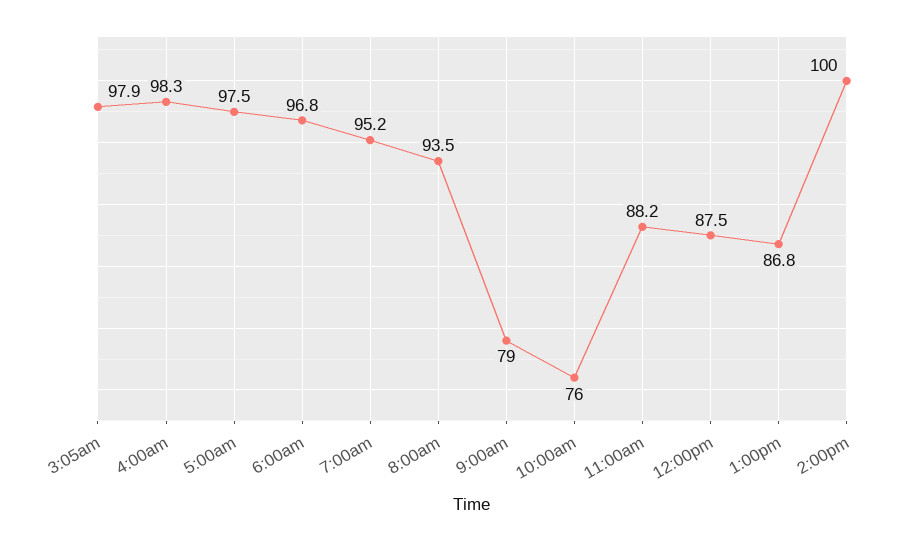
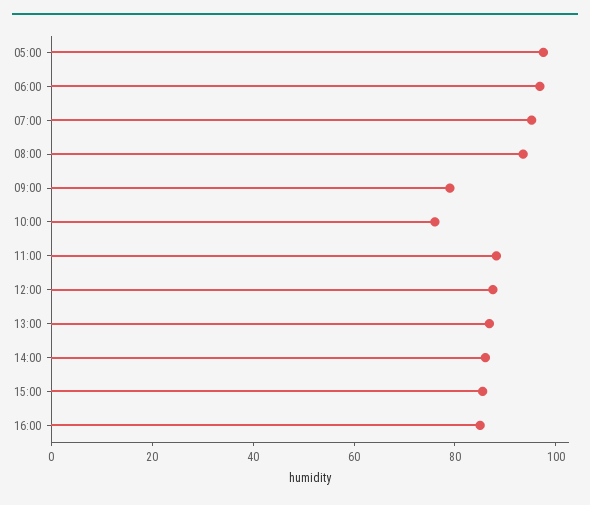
3:05am: 97.9 -> none
4:00am: 98.3 -> none
2:00pm: 100 -> 85
15:00: none -> 85
16:00: none -> 85

